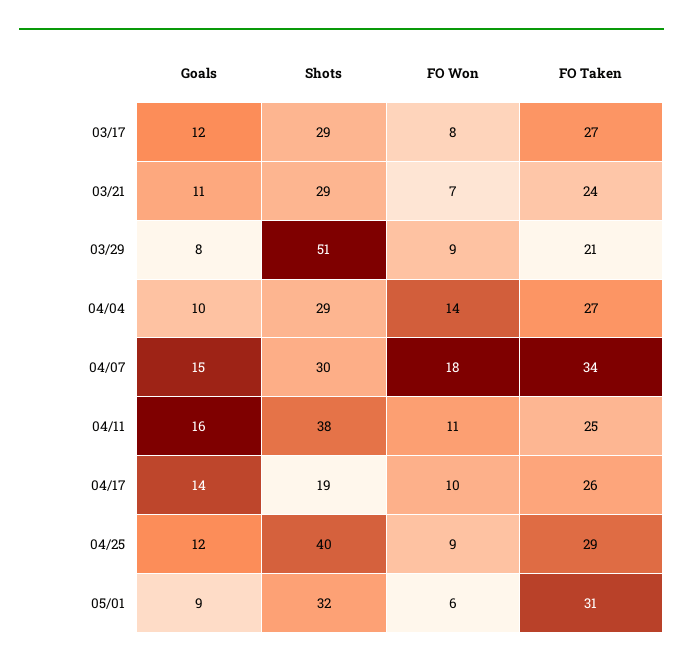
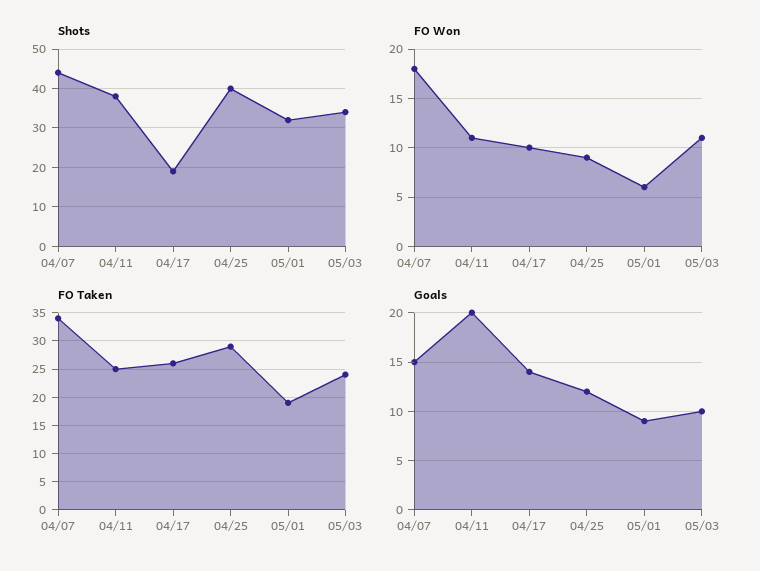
Goals, 03/17: 12 -> none
Shots, 03/17: 29 -> none
FO Won, 03/17: 8 -> none
FO Taken, 03/17: 27 -> none
Goals, 03/21: 11 -> none
Shots, 03/21: 29 -> none
FO Won, 03/21: 7 -> none
FO Taken, 03/21: 24 -> none
Goals, 03/29: 8 -> none
Shots, 03/29: 51 -> none
FO Won, 03/29: 9 -> none
FO Taken, 03/29: 21 -> none
Goals, 04/04: 10 -> none
Shots, 04/04: 29 -> none
FO Won, 04/04: 14 -> none
FO Taken, 04/04: 27 -> none
Shots, 04/07: 30 -> 45
Goals, 04/11: 16 -> 20
FO Taken, 05/01: 31 -> 20
Shots, 05/03: none -> 35
FO Won, 05/03: none -> 11
FO Taken, 05/03: none -> 25
Goals, 05/03: none -> 10

